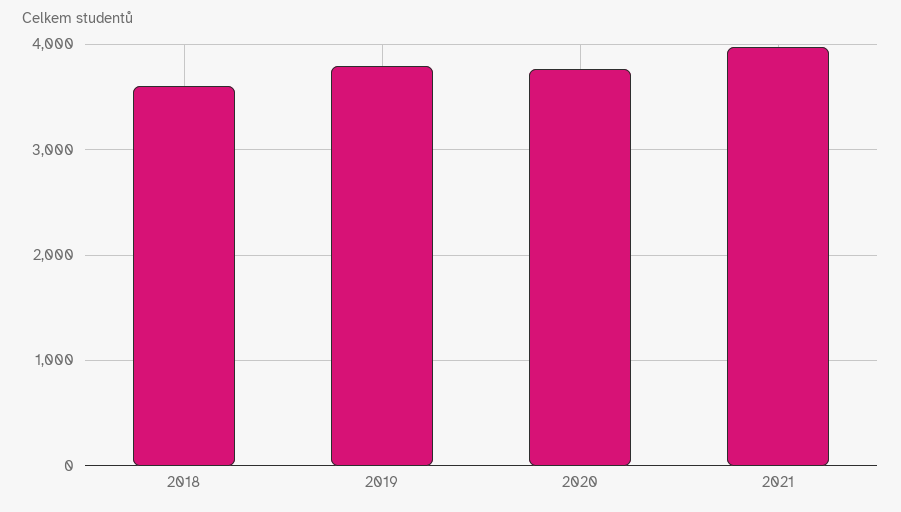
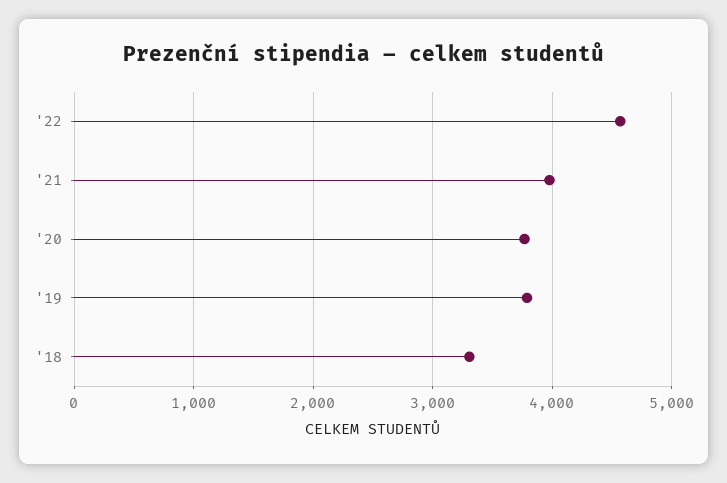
2018: 3600 -> 3300
'22: none -> 4600

